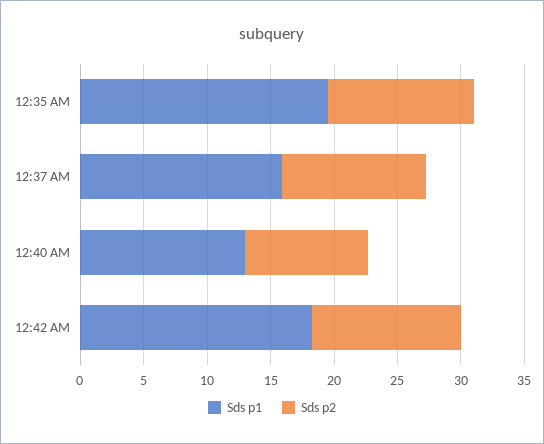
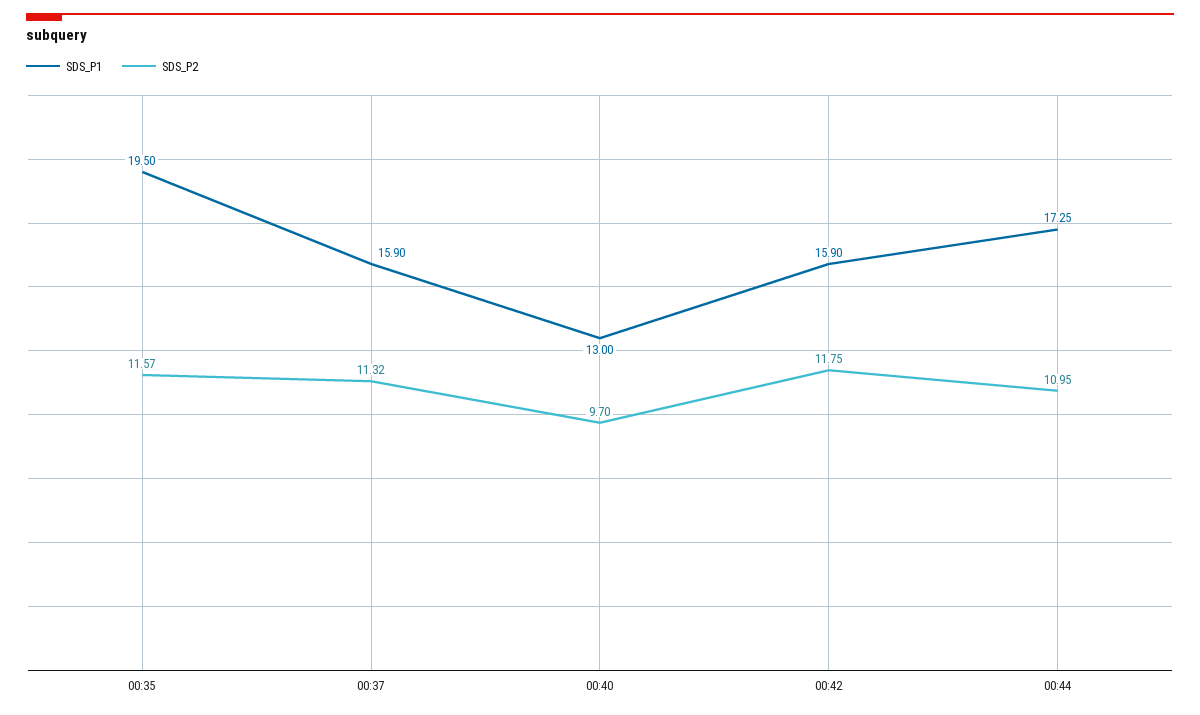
Sds p1, 12:42 AM: 18 -> 15.9
Sds p1, 00:44: none -> 17.25
Sds p2, 00:44: none -> 10.95

